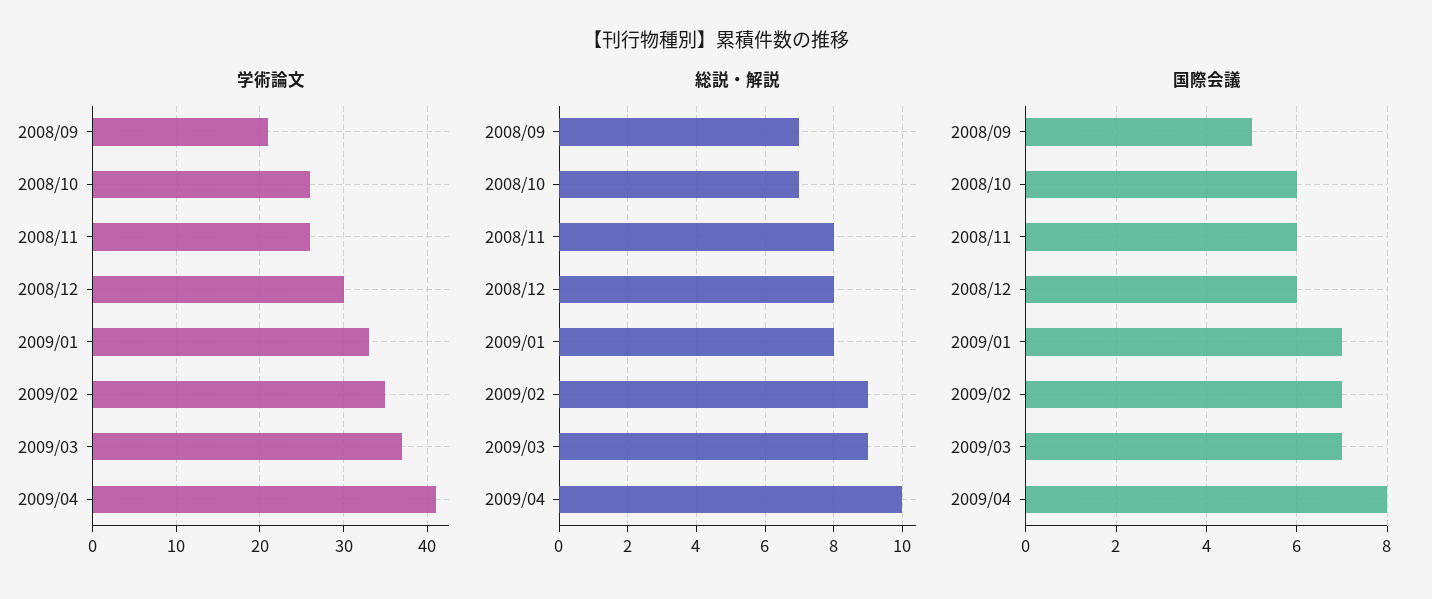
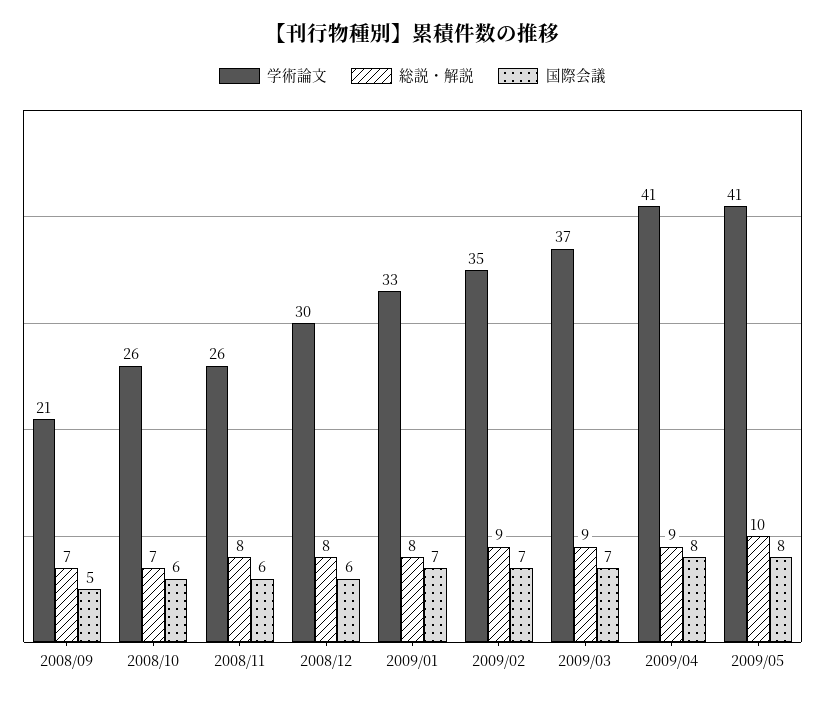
総説・解説, 2009/04: 10 -> 9
学術論文, 2009/05: none -> 41
総説・解説, 2009/05: none -> 10
国際会議, 2009/05: none -> 8

